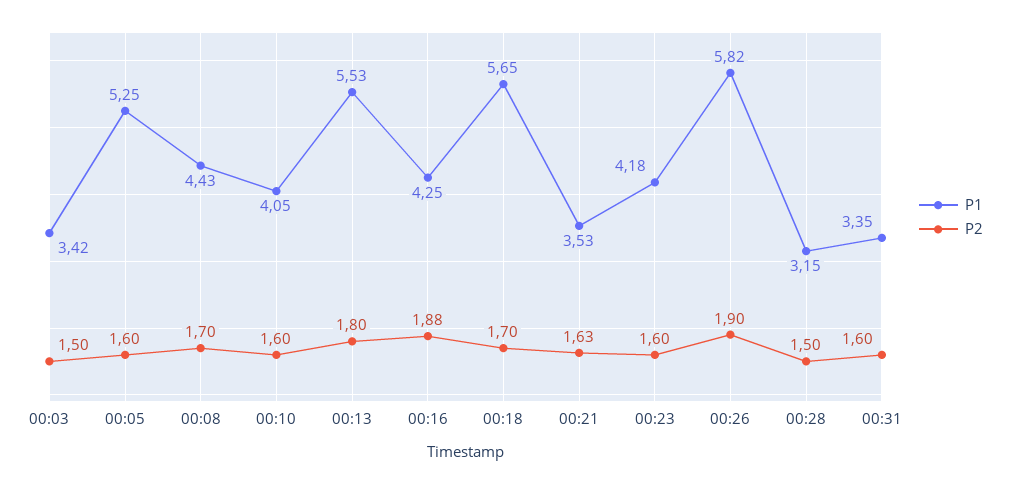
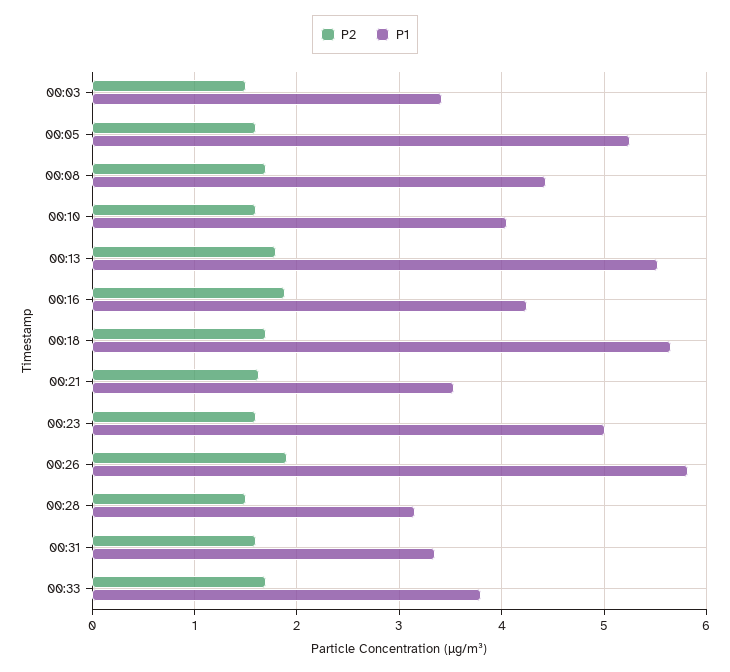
P1, 00:23: 4.18 -> 5
P2, 00:33: none -> 1.7
P1, 00:33: none -> 3.8

